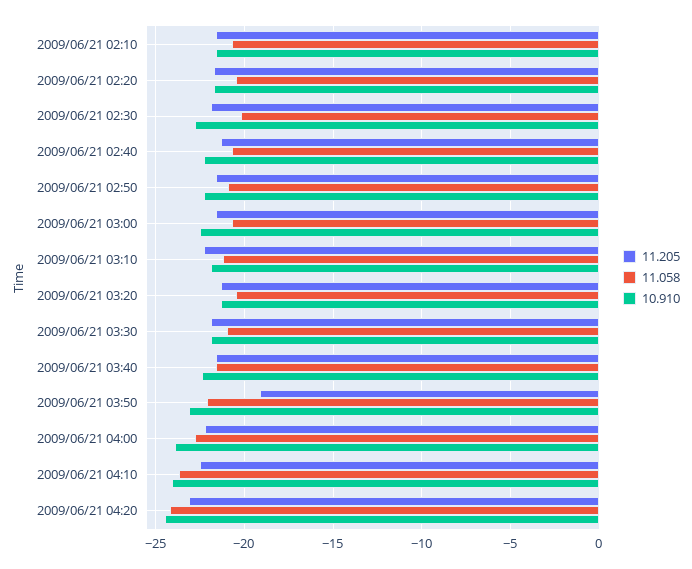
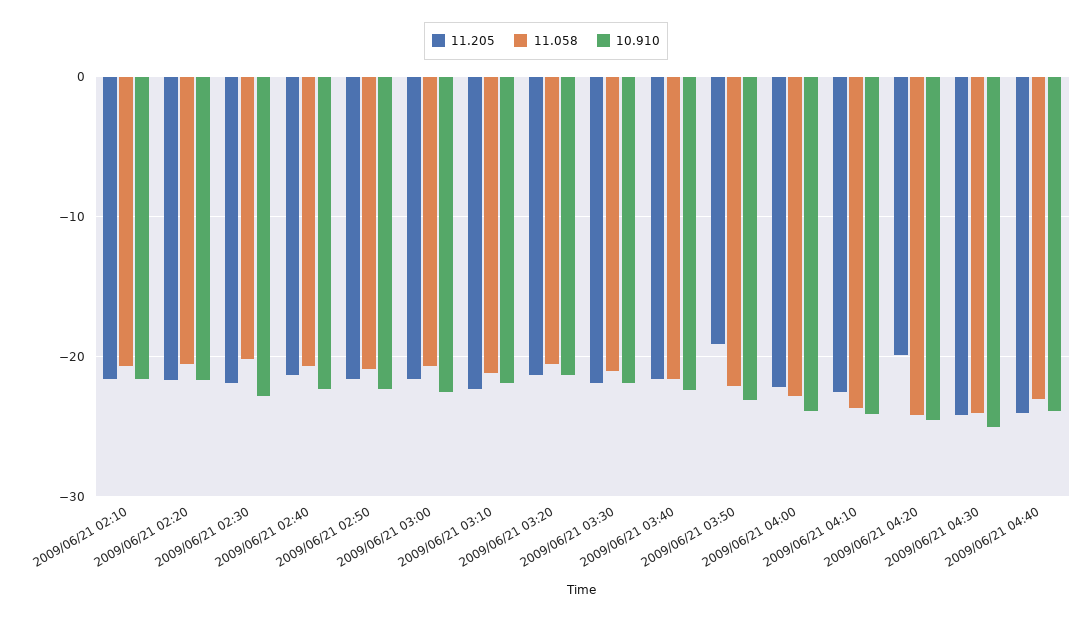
11.205, 2009/06/21 04:20: -23 -> -20
11.205, 2009/06/21 04:30: none -> -24
11.058, 2009/06/21 04:30: none -> -24
10.910, 2009/06/21 04:30: none -> -25
11.205, 2009/06/21 04:40: none -> -24
11.058, 2009/06/21 04:40: none -> -23
10.910, 2009/06/21 04:40: none -> -24

